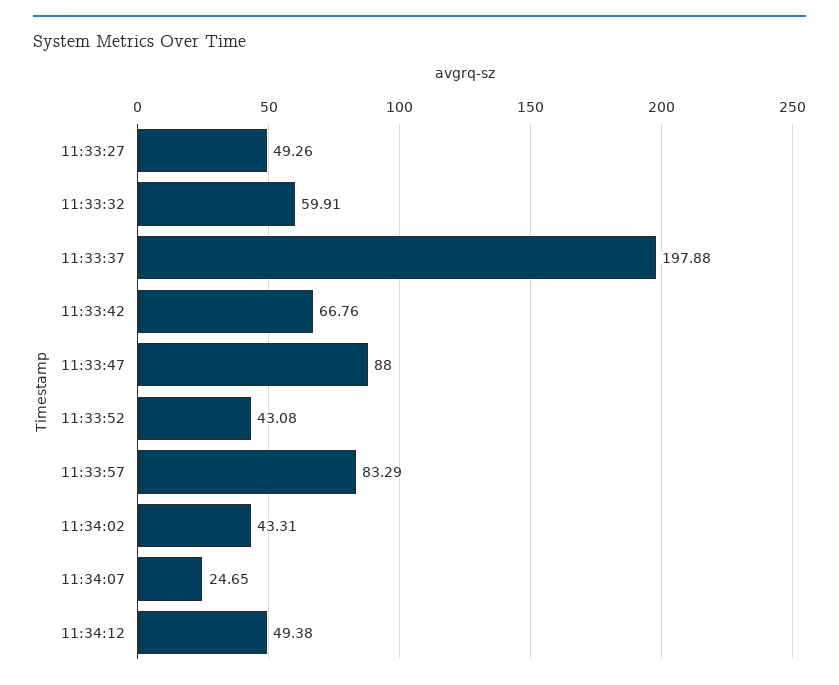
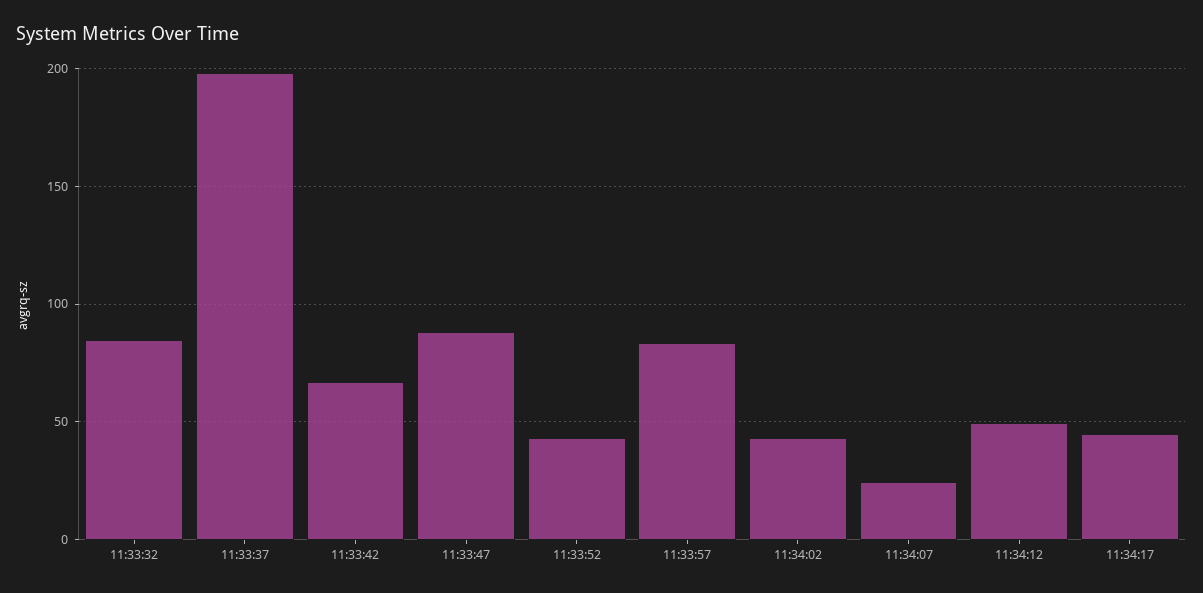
11:33:27: 49.26 -> none
11:33:32: 59.91 -> 85
11:34:17: none -> 45

